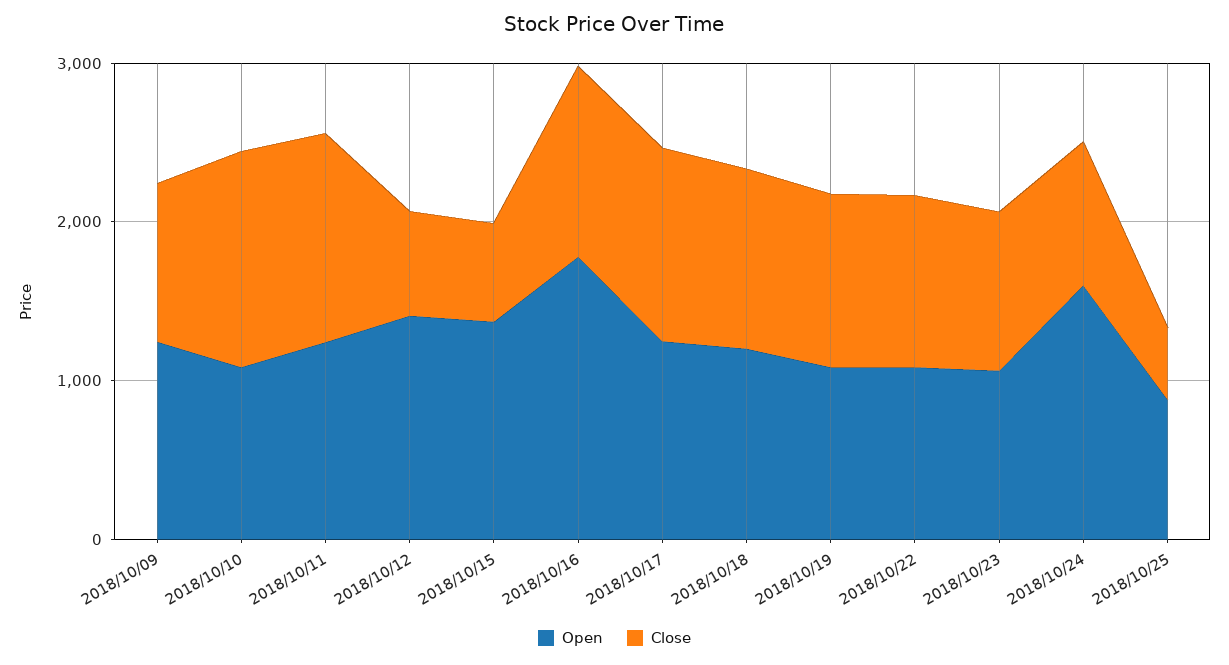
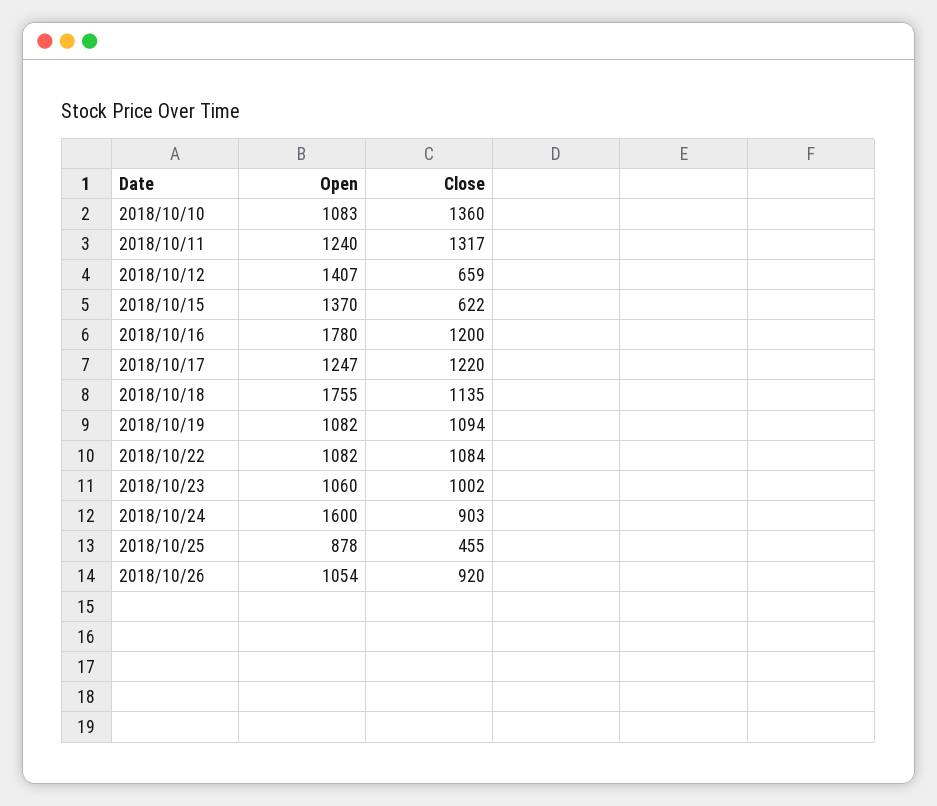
Open, 2018/10/09: 1200 -> none
Close, 2018/10/09: 1000 -> none
Open, 2018/10/18: 1200 -> 1755
Open, 2018/10/26: none -> 1054
Close, 2018/10/26: none -> 920

